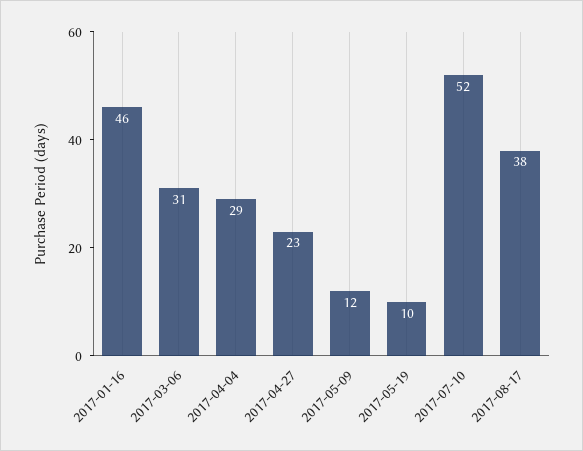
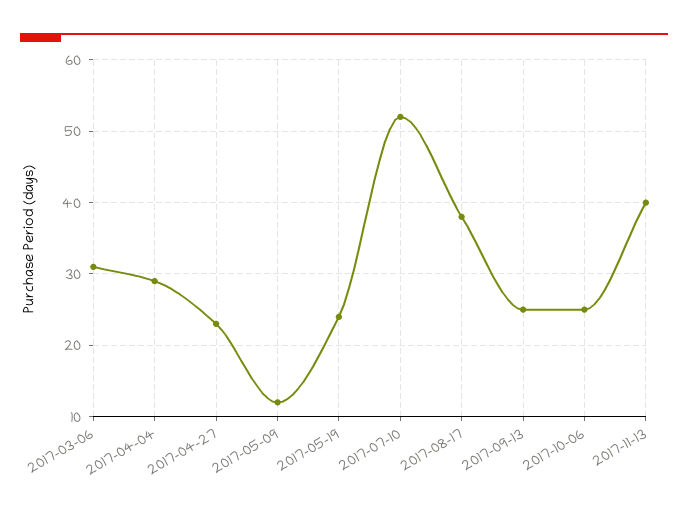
2017-01-16: 46 -> none
2017-05-19: 10 -> 24
2017-09-13: none -> 25
2017-10-06: none -> 25
2017-11-13: none -> 40

